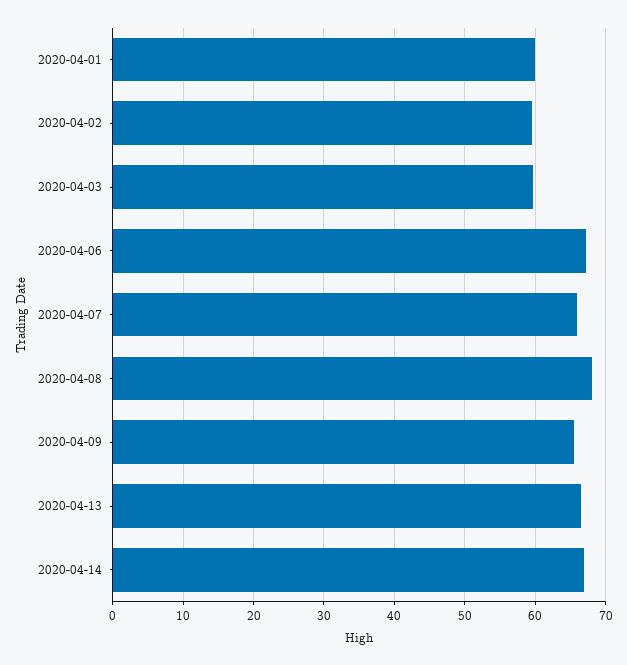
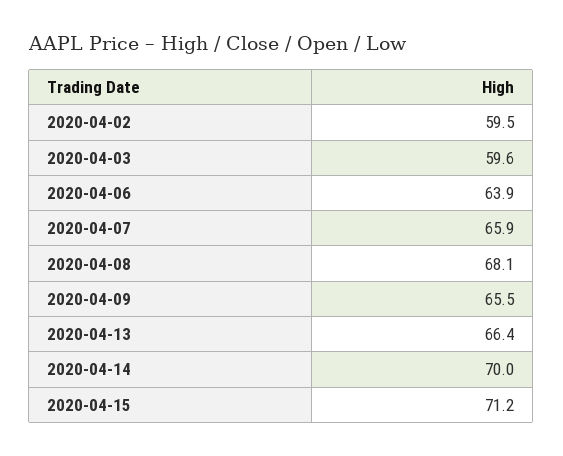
2020-04-01: 60 -> none
2020-04-06: 67 -> 63.9
2020-04-14: 67 -> 70
2020-04-15: none -> 71.2

